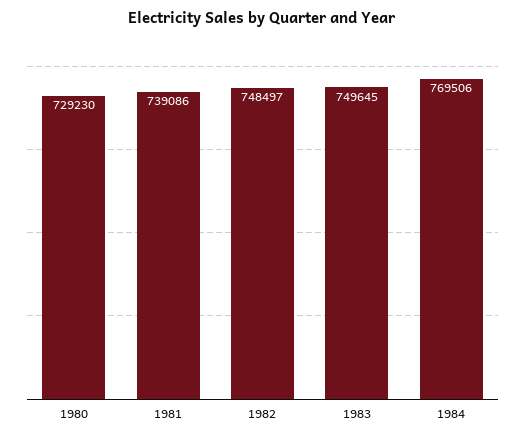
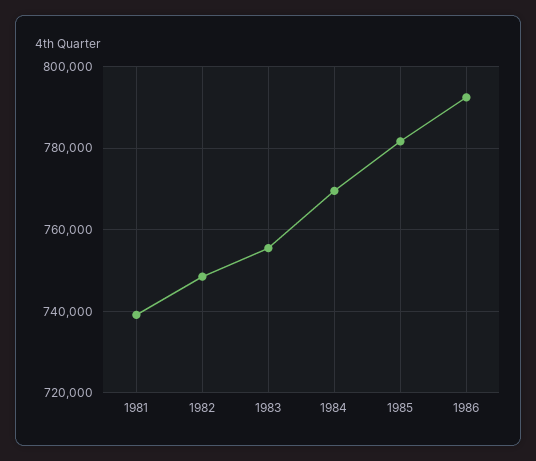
1980: 729230 -> none
1983: 749645 -> 756000
1985: none -> 782000
1986: none -> 792000

